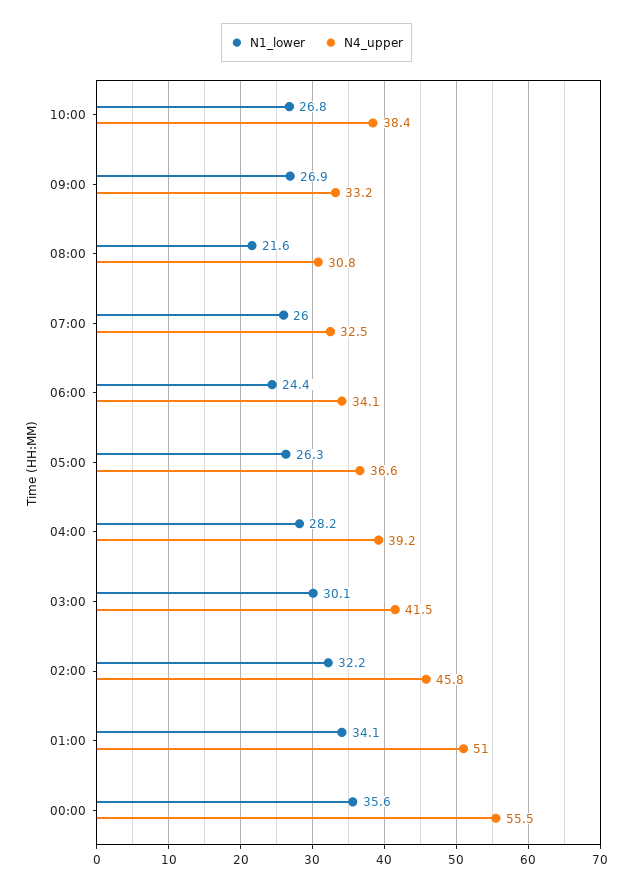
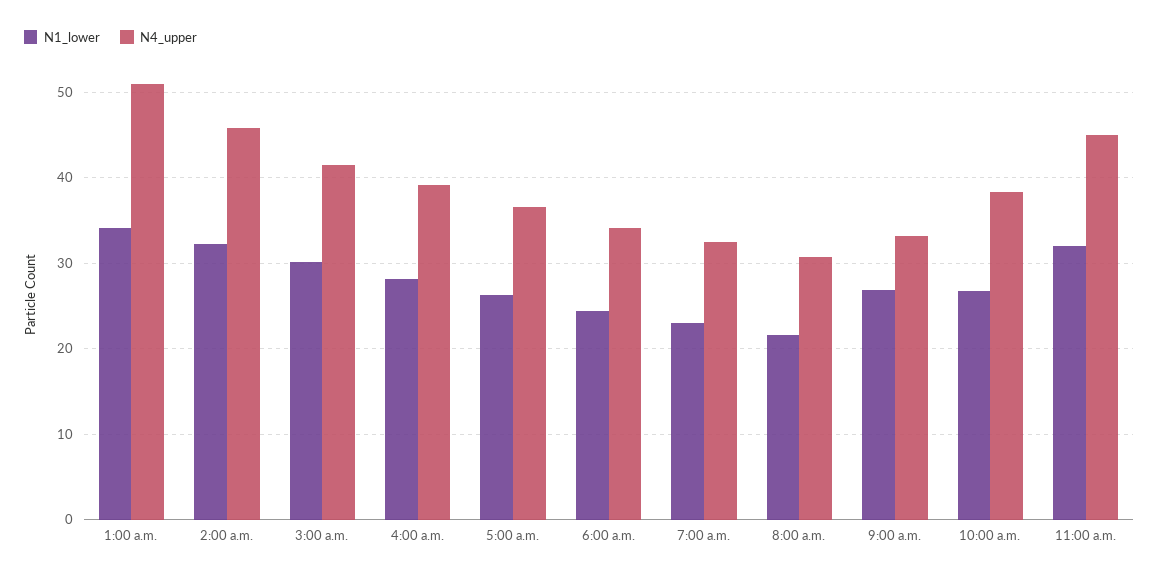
N1_lower, 07:00: 26 -> 23
N1_lower, 00:00: 35.6 -> none
N4_upper, 00:00: 55.5 -> none
N1_lower, 11:00 a.m.: none -> 32
N4_upper, 11:00 a.m.: none -> 45

